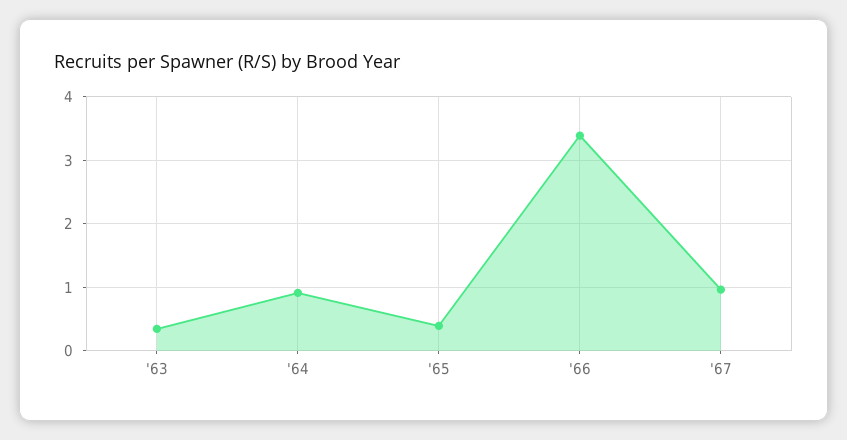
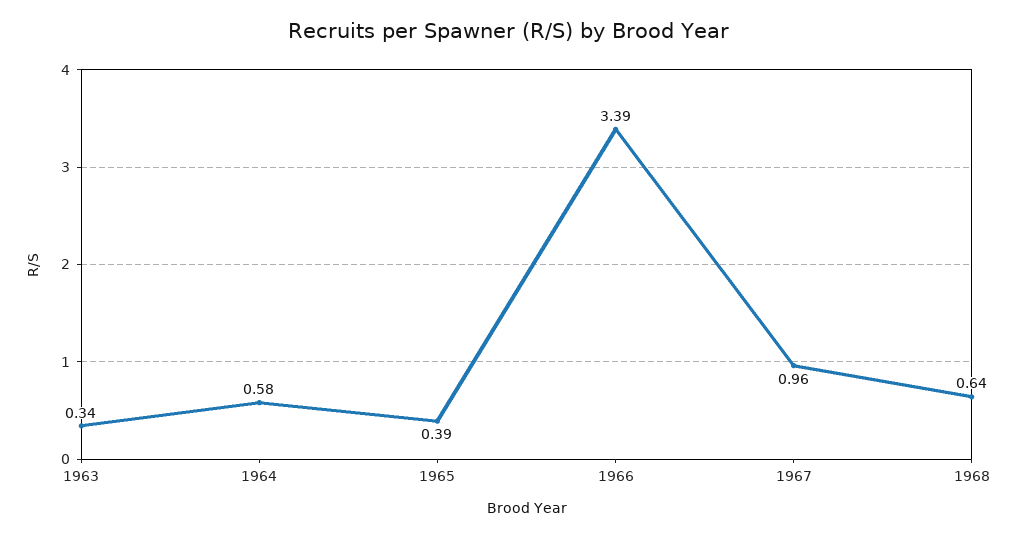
'64: 0.9 -> 0.58
1968: none -> 0.64

